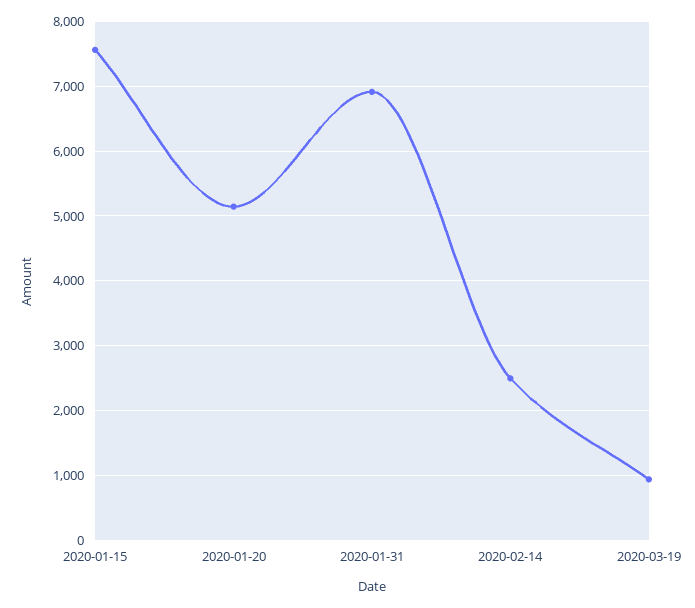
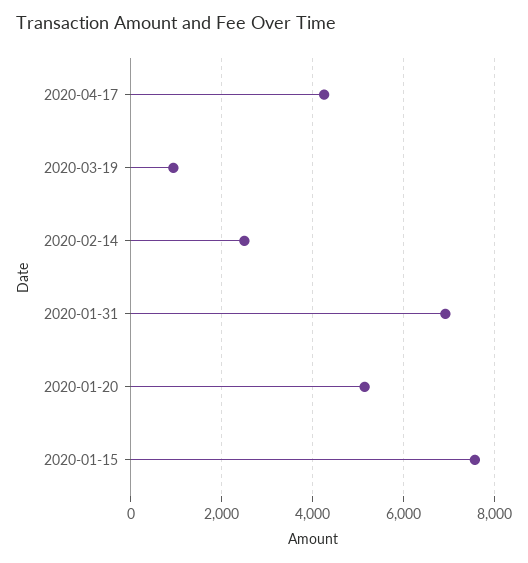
2020-04-17: none -> 4200

